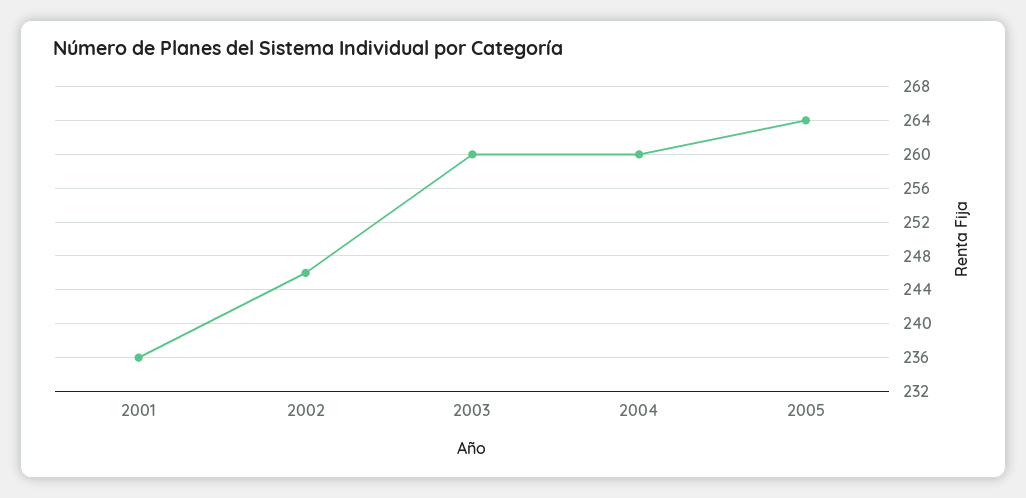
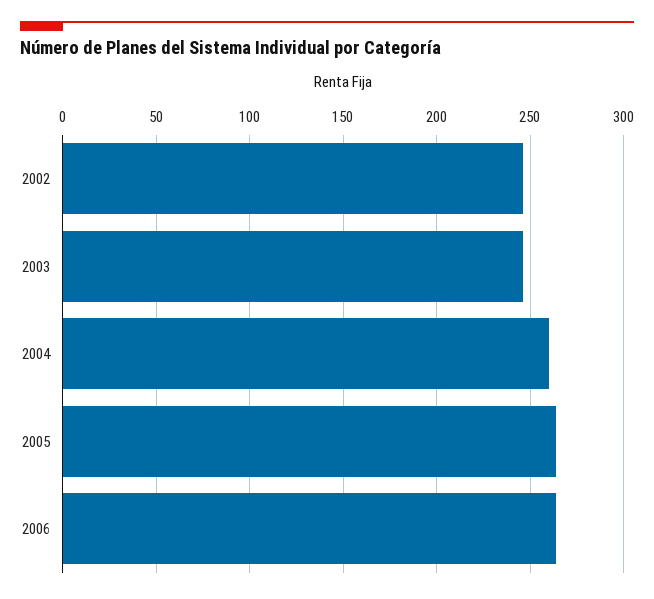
2001: 236 -> none
2003: 260 -> 245
2006: none -> 265

